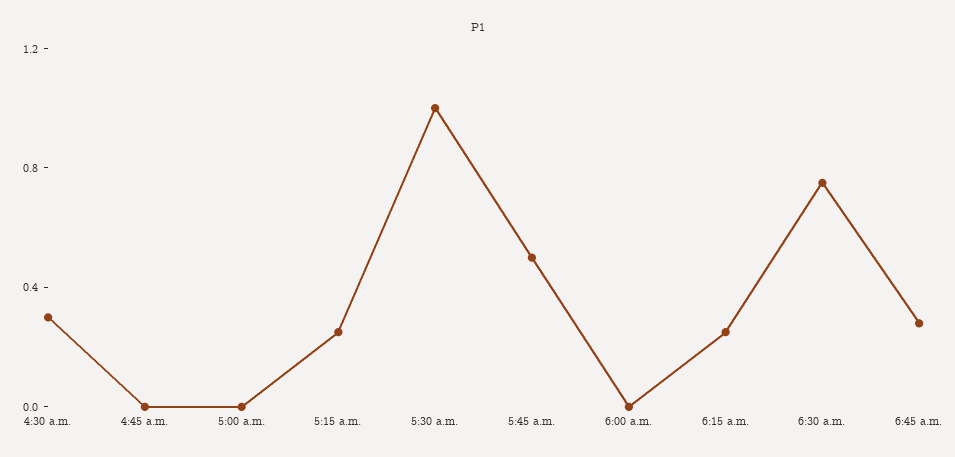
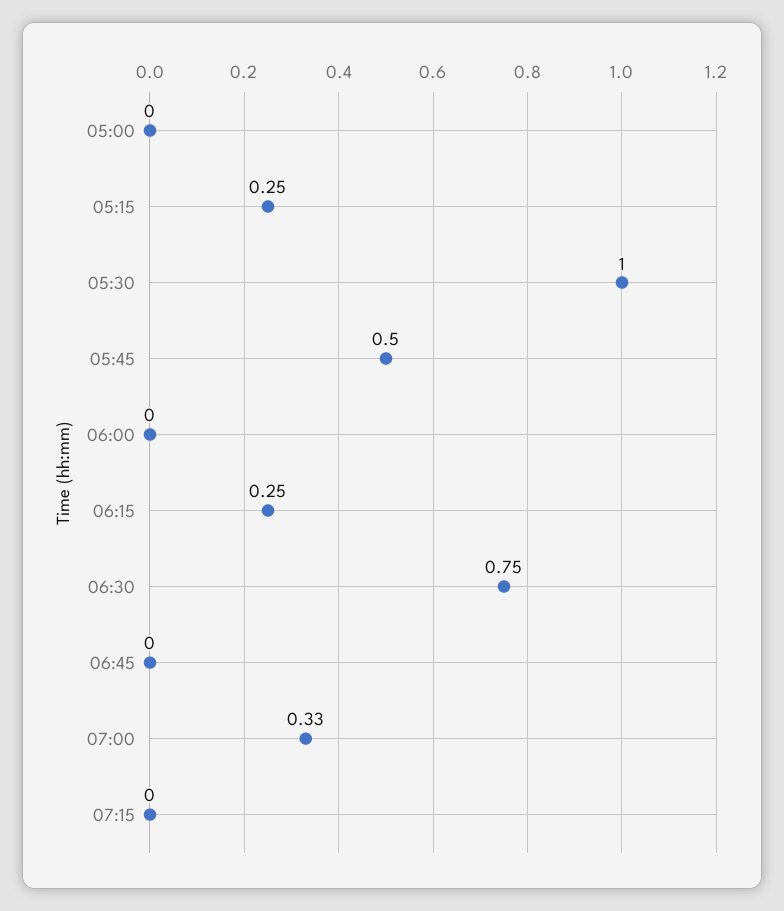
4:30 a.m.: 0.3 -> none
4:45 a.m.: 0 -> none
6:45 a.m.: 0.3 -> 0
07:00: none -> 0.33
07:15: none -> 0

